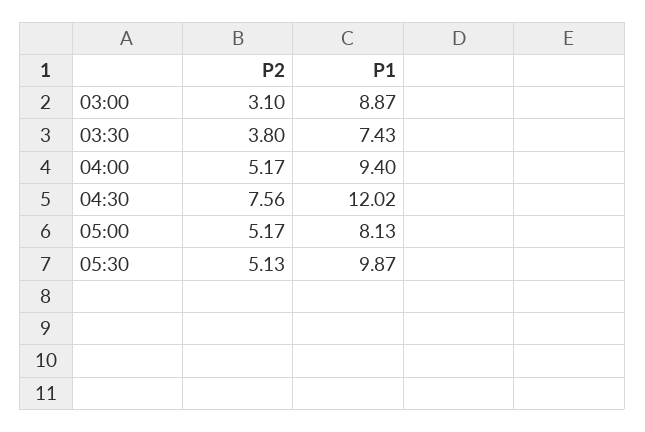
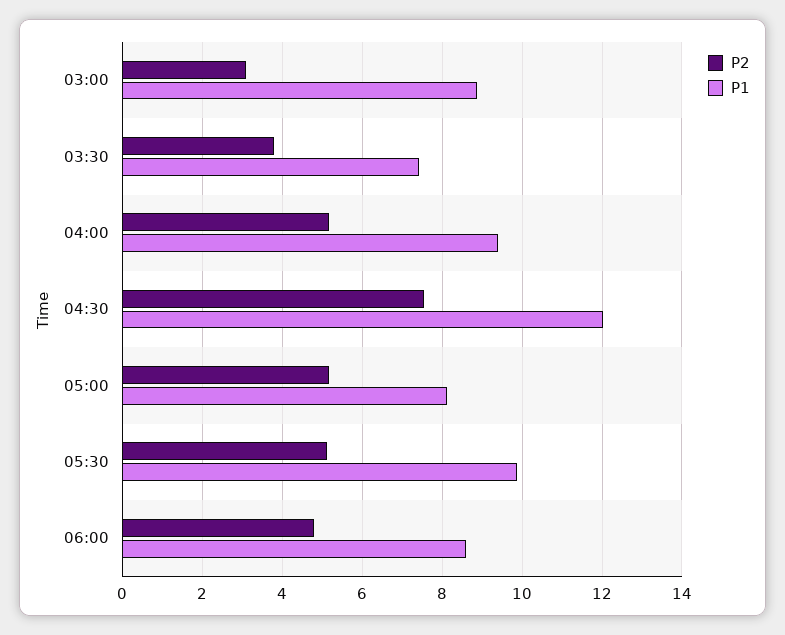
P2, 06:00: none -> 4.8
P1, 06:00: none -> 8.6

